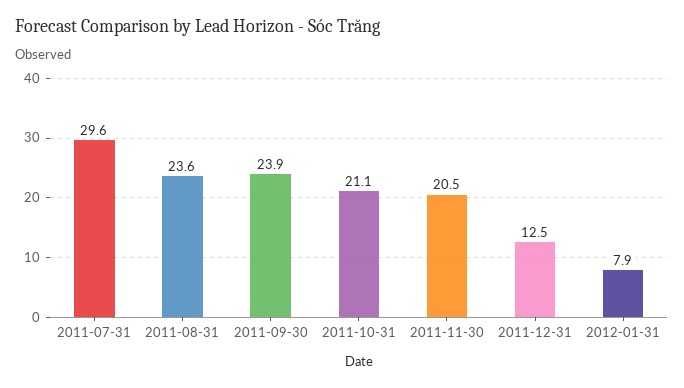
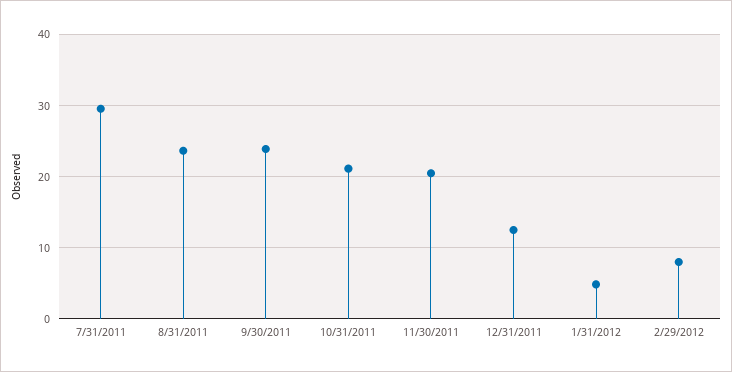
2012-01-31: 7.9 -> 5
2/29/2012: none -> 8

